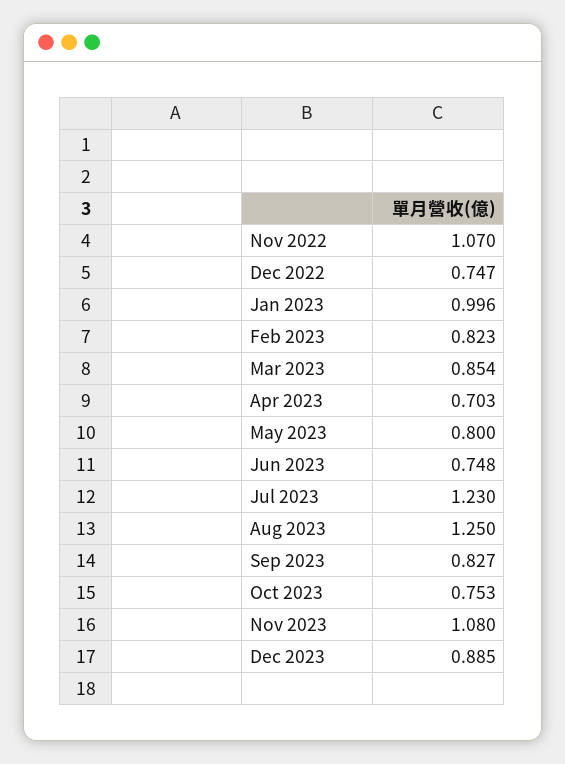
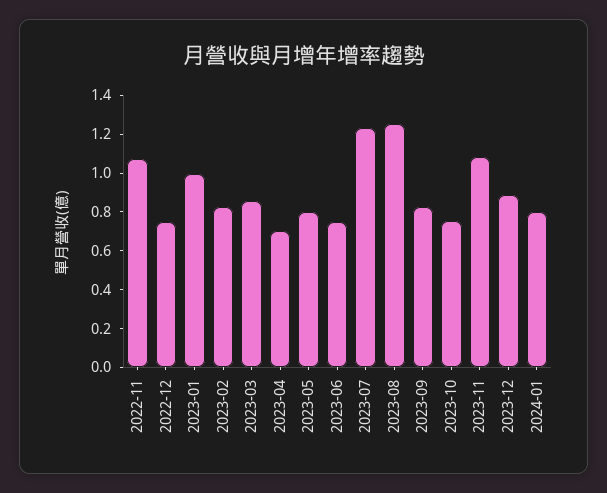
2024-01: none -> 0.8

